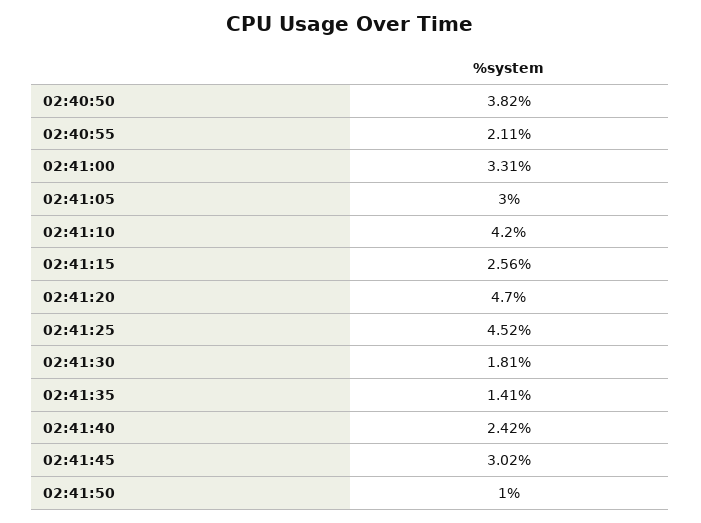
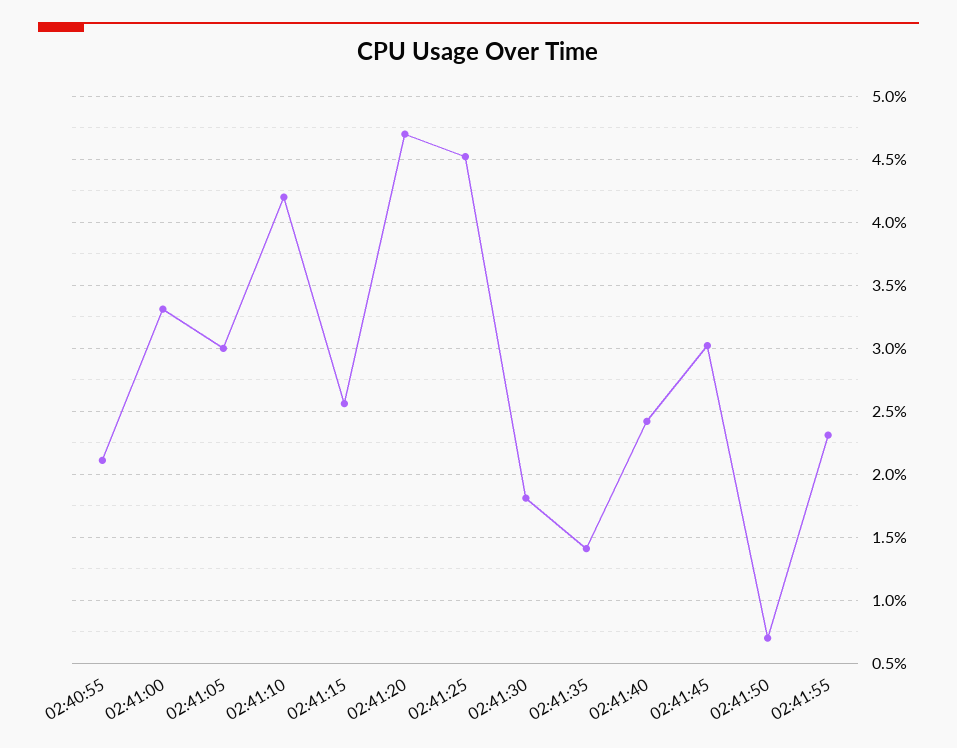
02:40:50: 3.82 -> none
02:41:50: 1 -> 0.7
02:41:55: none -> 2.3

